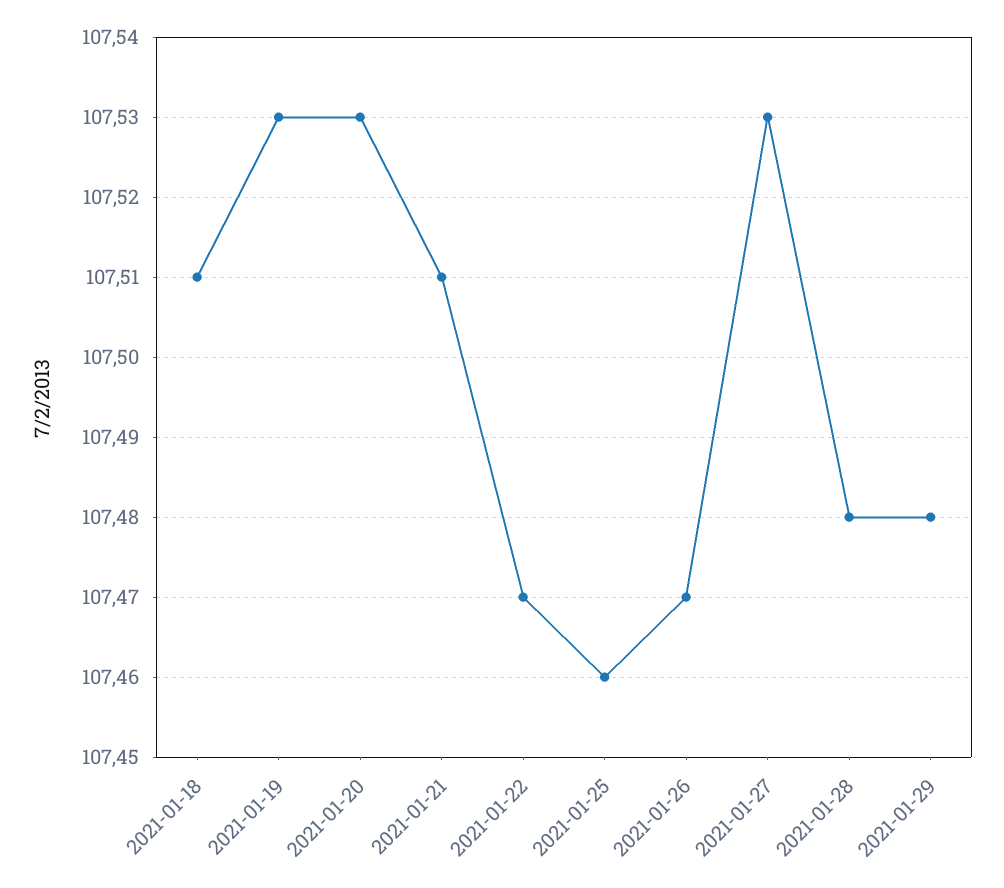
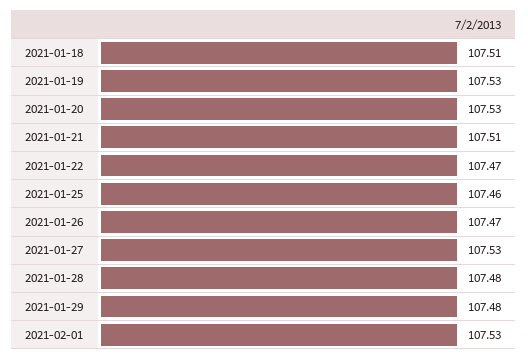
2021-02-01: none -> 107.53

